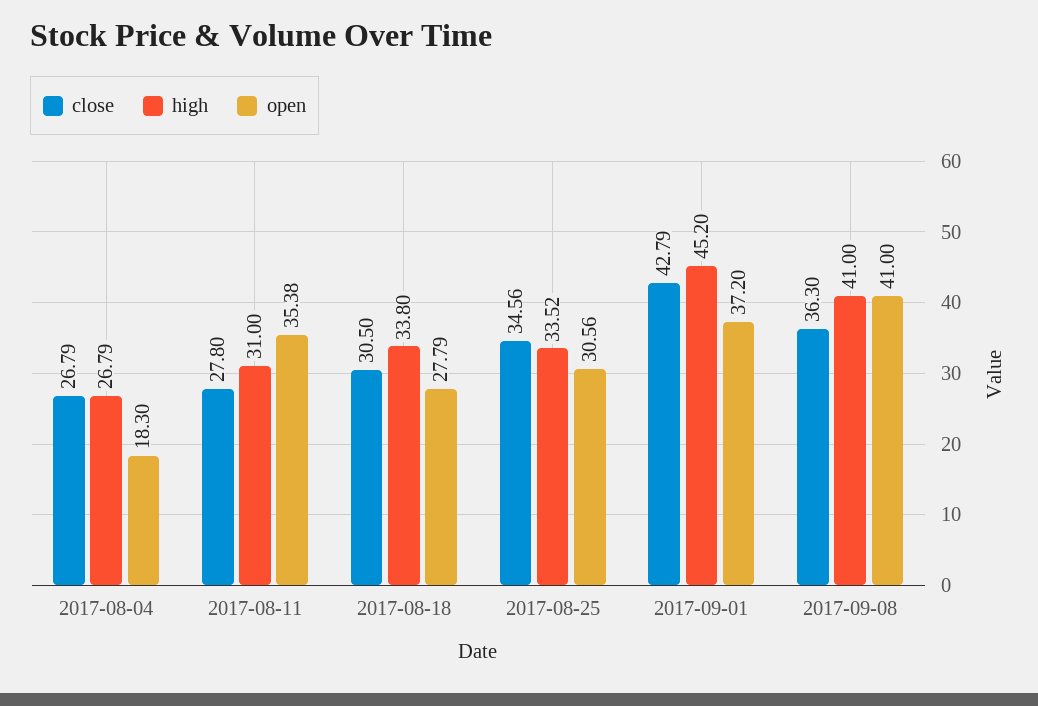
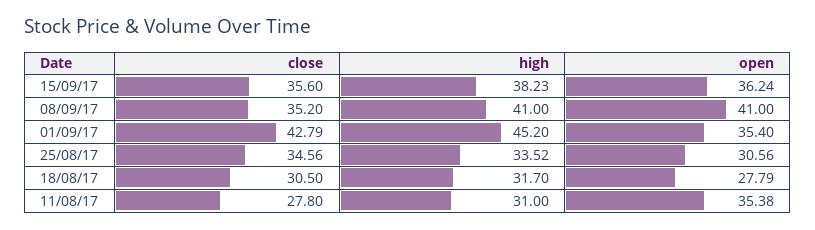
close, 2017-08-04: 26.79 -> none
high, 2017-08-04: 26.79 -> none
open, 2017-08-04: 18.3 -> none
high, 2017-08-18: 33.8 -> 31.7
open, 2017-09-01: 37.2 -> 35.4
close, 2017-09-08: 36.3 -> 35.2
close, 15/09/17: none -> 35.6
high, 15/09/17: none -> 38.23
open, 15/09/17: none -> 36.24

